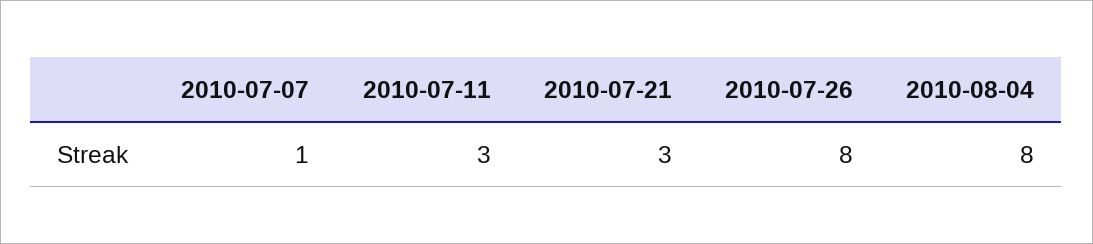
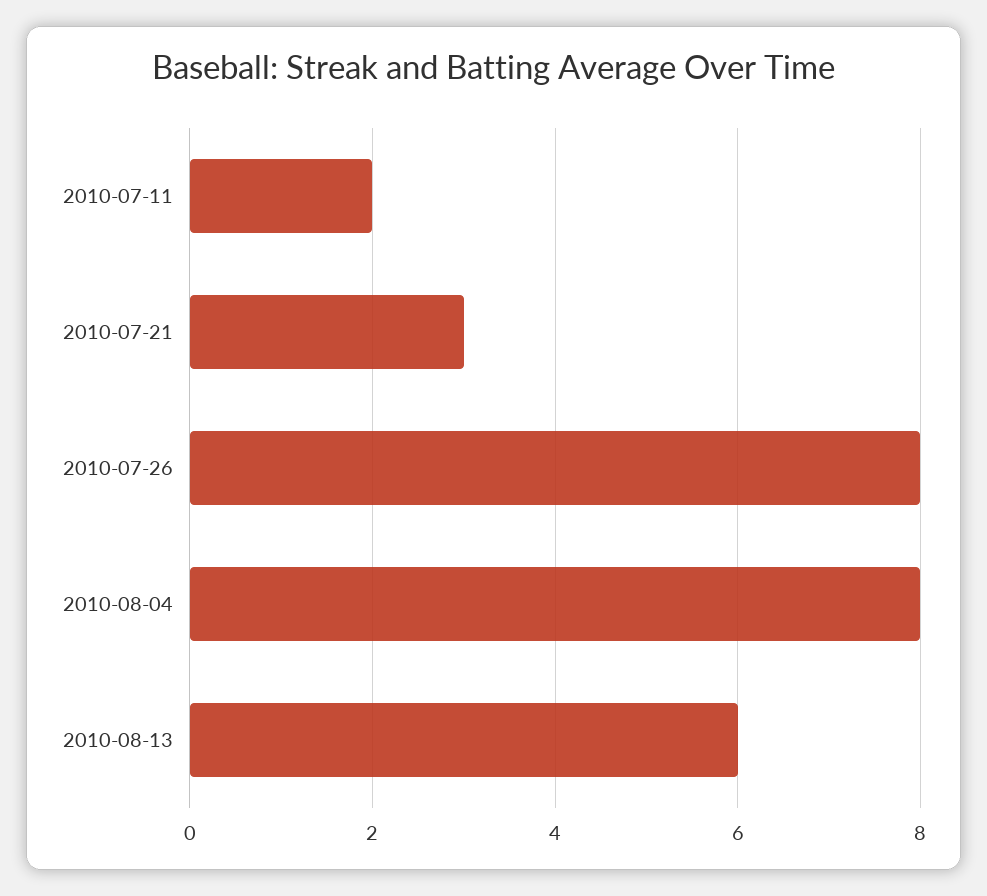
2010-07-07: 1 -> none
2010-07-11: 3 -> 2
2010-08-13: none -> 6

